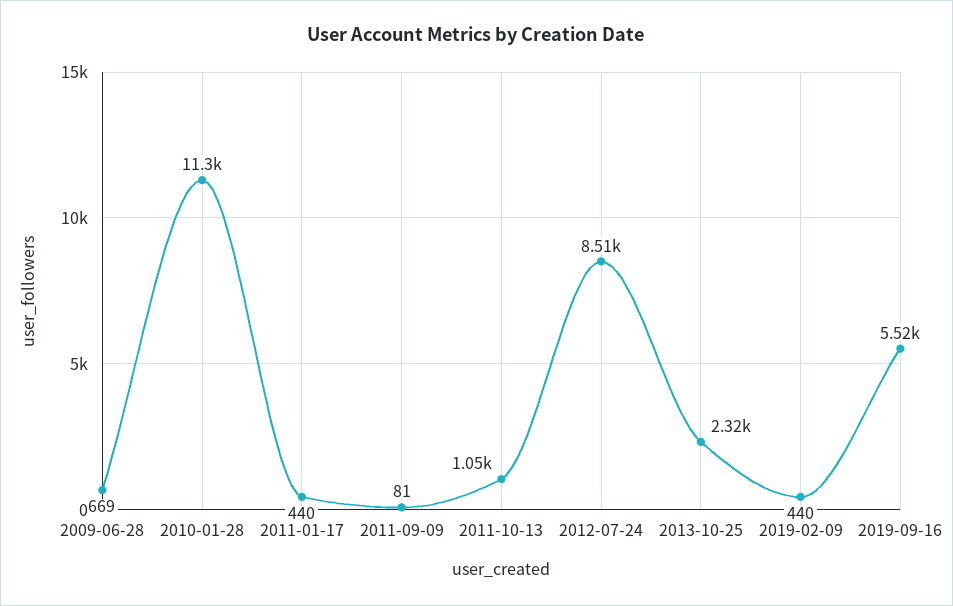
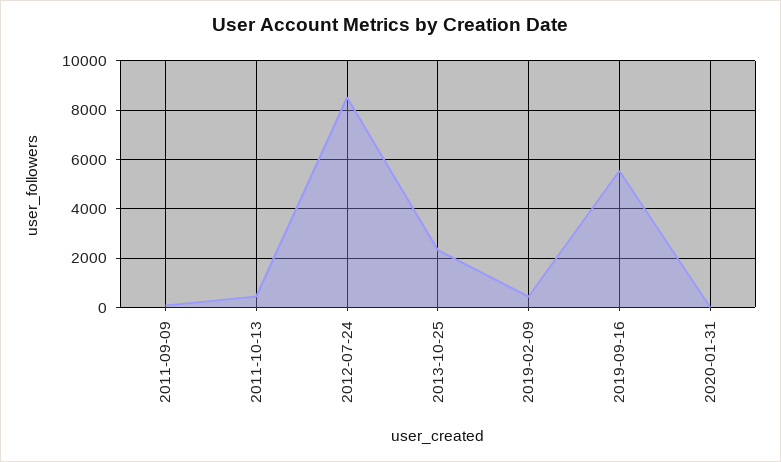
2009-06-28: 669 -> none
2010-01-28: 11300 -> none
2011-01-17: 440 -> none
2011-10-13: 1050 -> 500
2020-01-31: none -> 0

